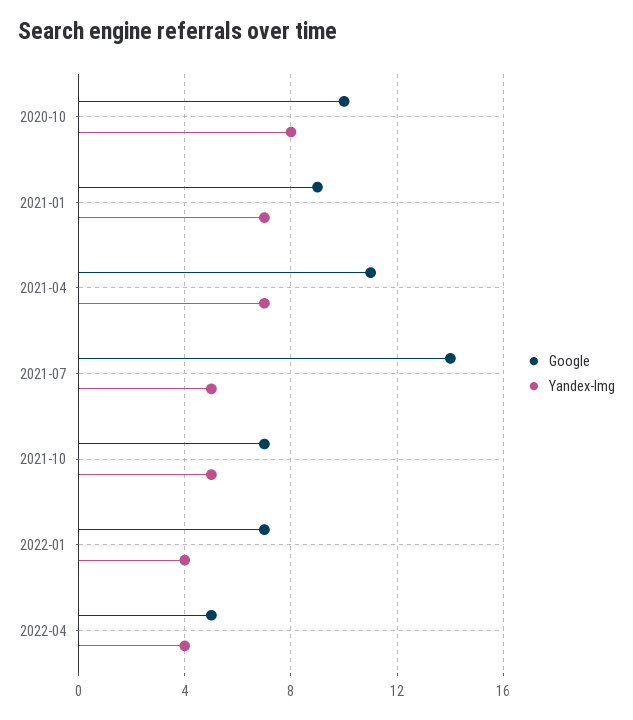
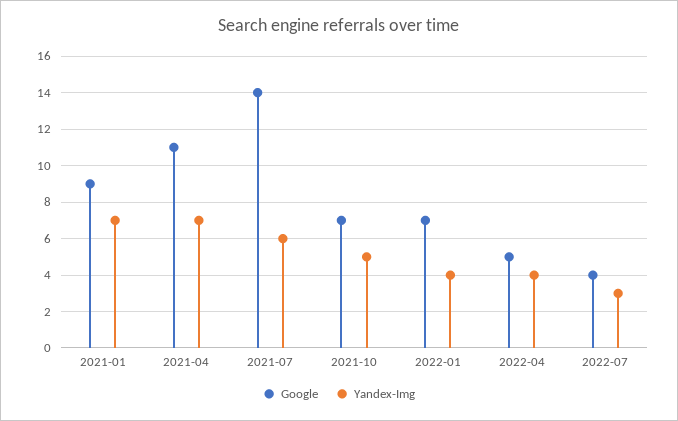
Google, 2020-10: 10 -> none
Yandex-Img, 2020-10: 8 -> none
Yandex-Img, 2021-07: 5 -> 6
Google, 2022-07: none -> 4
Yandex-Img, 2022-07: none -> 3

